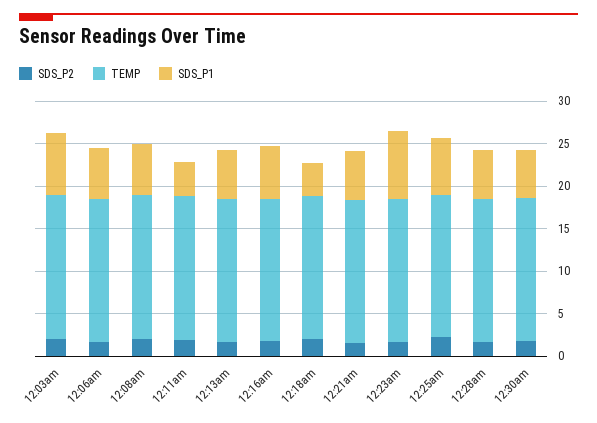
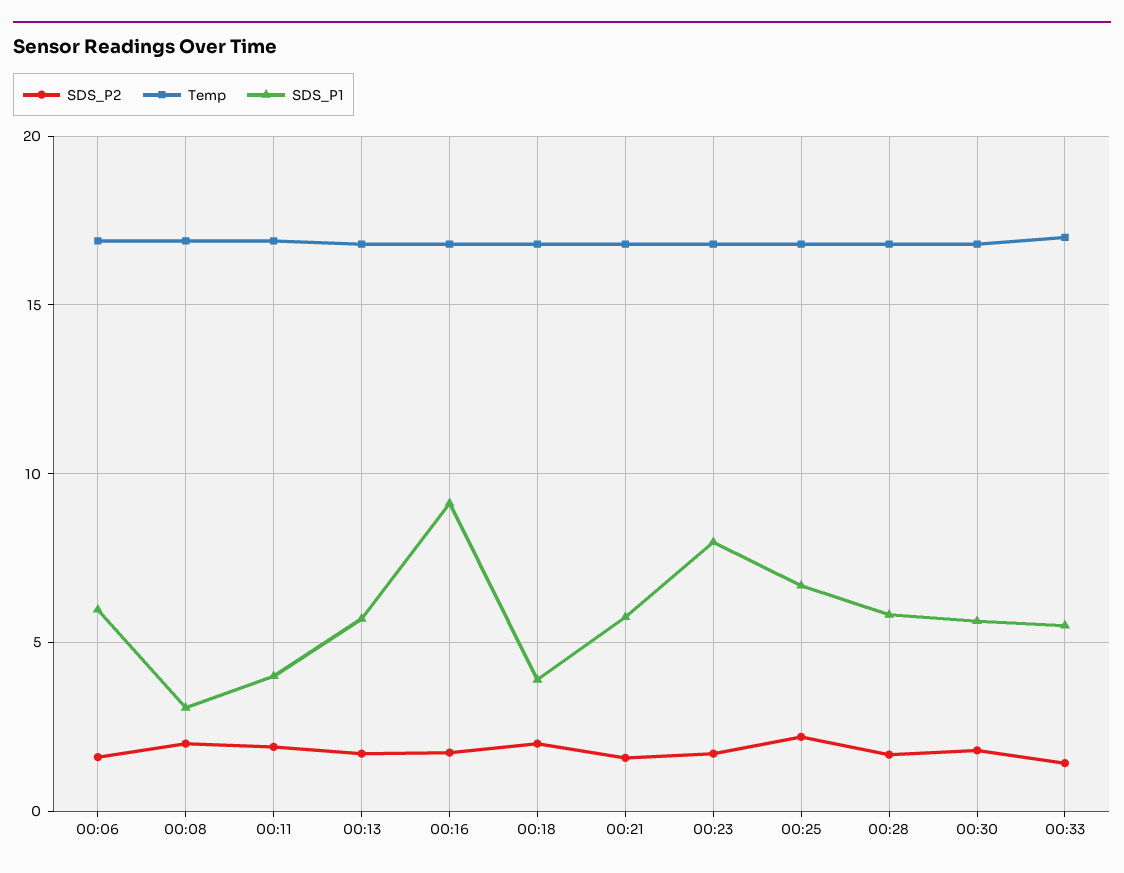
SDS_P2, 12:03am: 2 -> none
TEMP, 12:03am: 17 -> none
SDS_P1, 12:03am: 7 -> none
SDS_P1, 12:08am: 6 -> 3
SDS_P1, 12:16am: 6 -> 9
SDS_P2, 00:33: none -> 1.5
TEMP, 00:33: none -> 17
SDS_P1, 00:33: none -> 5.5

